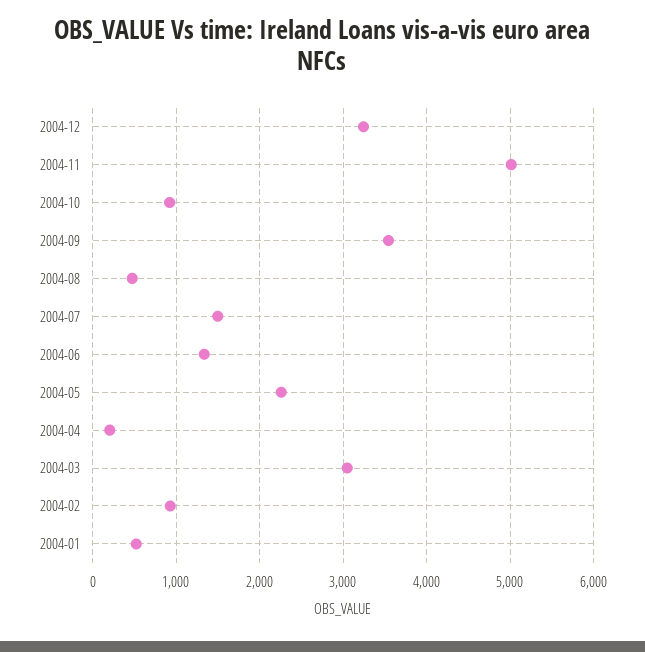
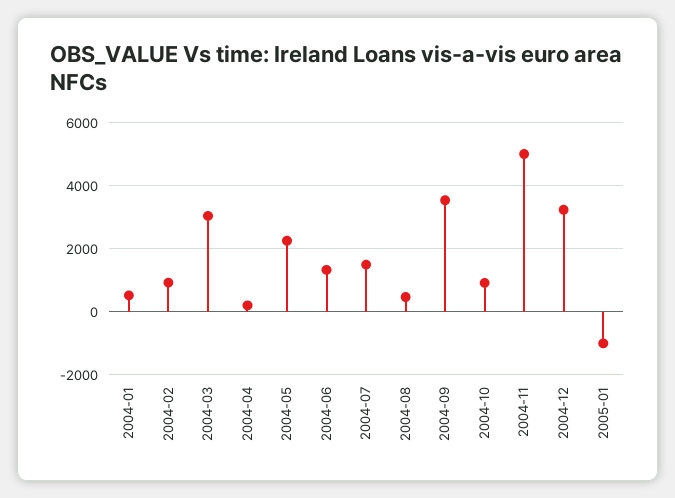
2005-01: none -> -1000

